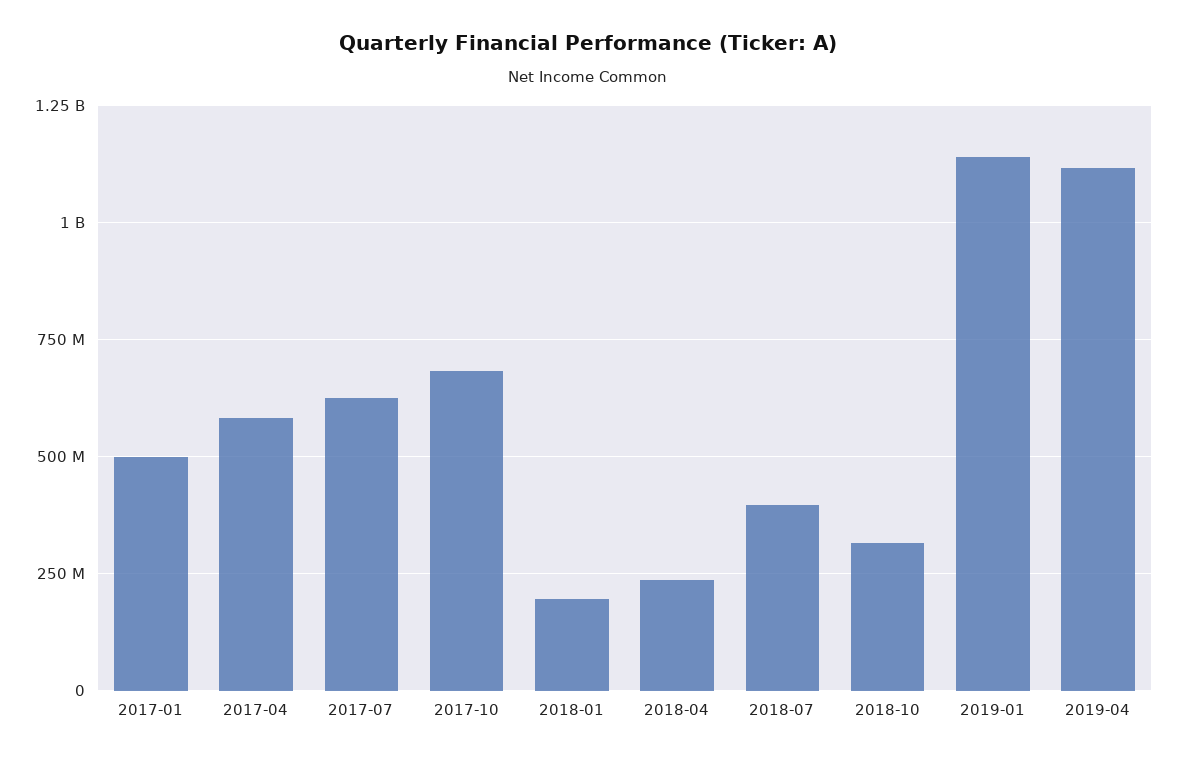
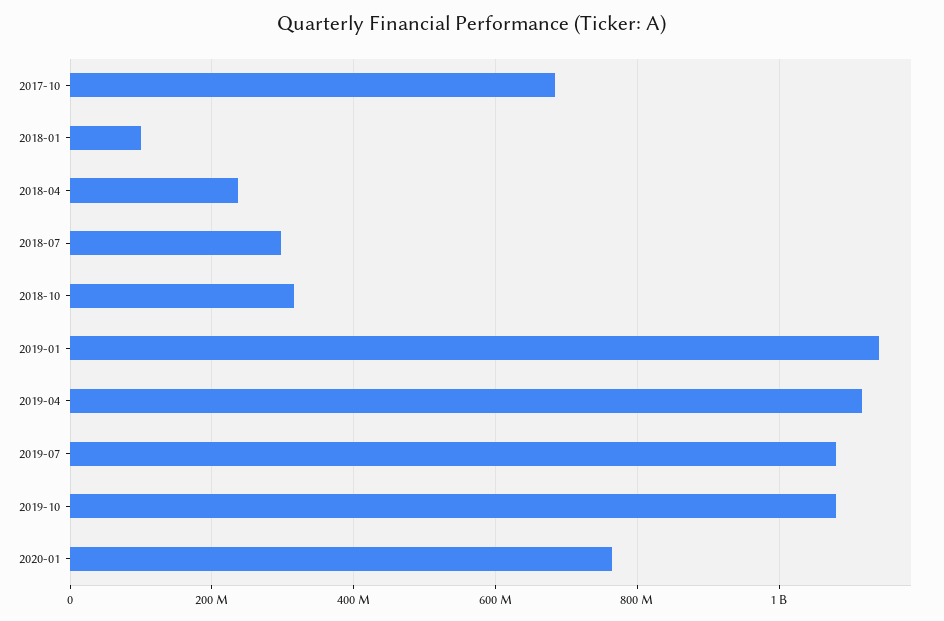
2017-01: 500000000 -> none
2017-04: 575000000 -> none
2017-07: 625000000 -> none
2018-01: 200000000 -> 100000000
2018-07: 400000000 -> 300000000
2019-07: none -> 1080000000
2019-10: none -> 1080000000
2020-01: none -> 760000000

